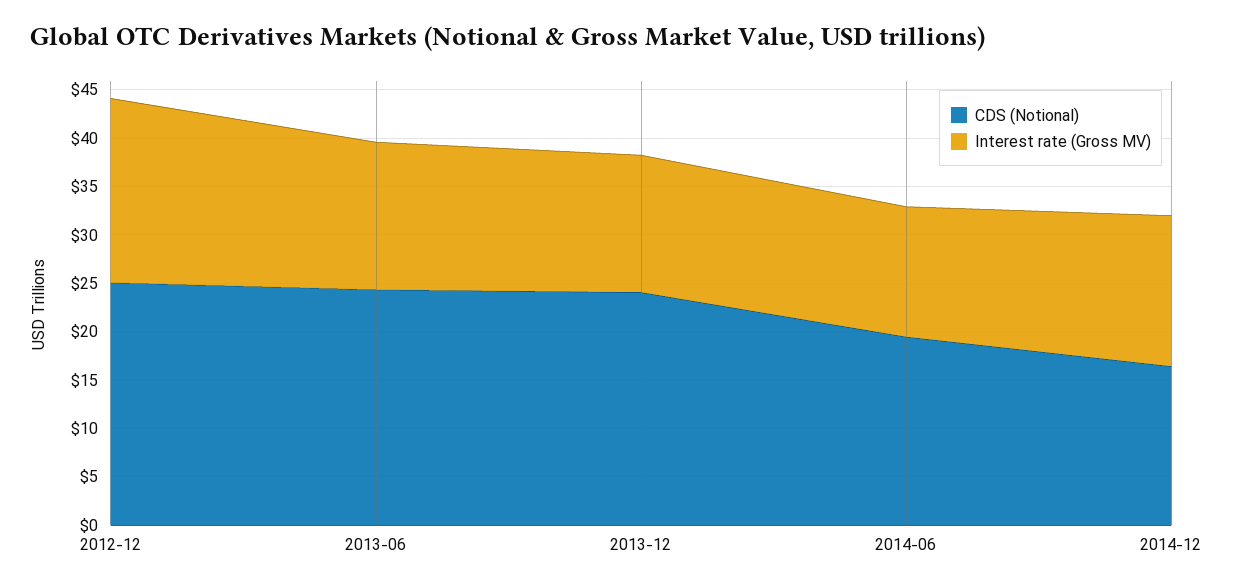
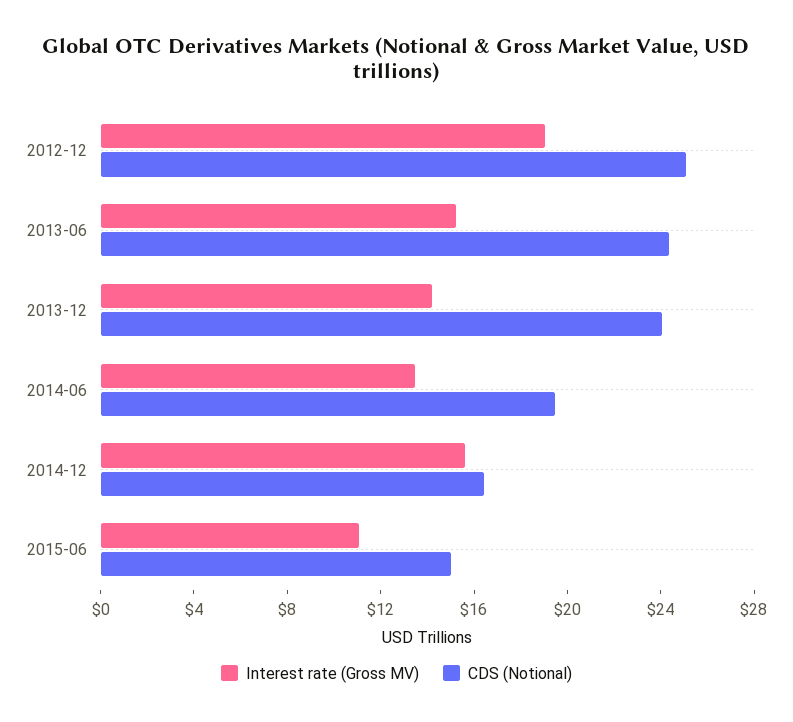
Interest rate (Gross MV), 2015-06: none -> 11
CDS (Notional), 2015-06: none -> 15

